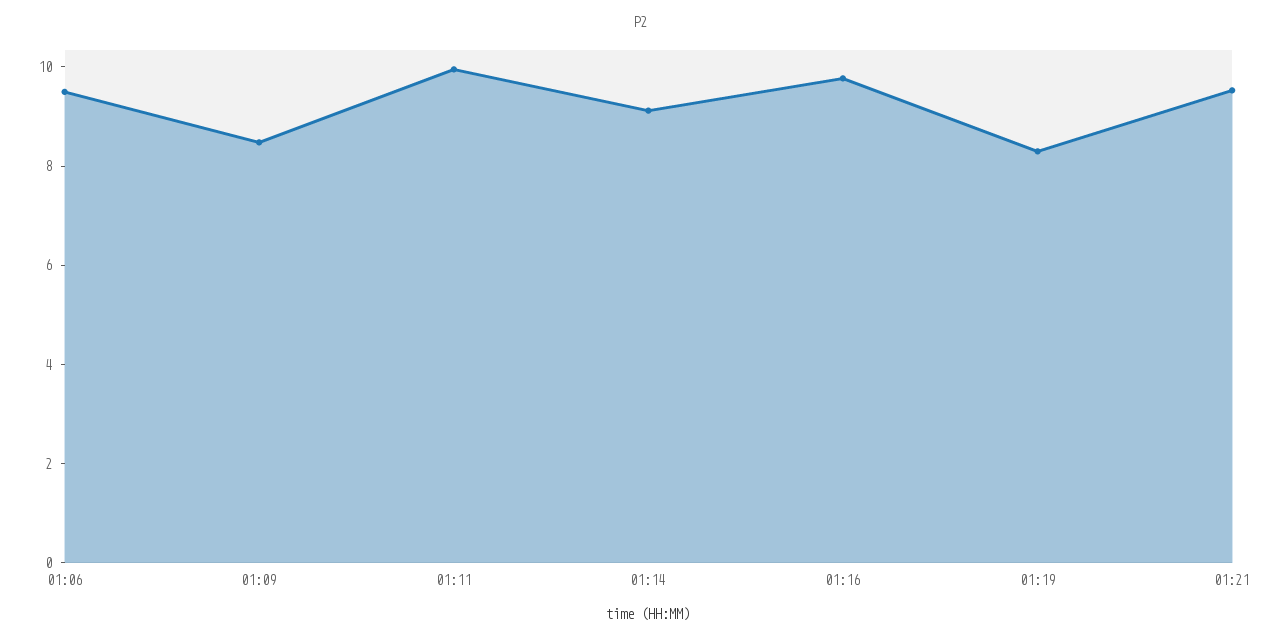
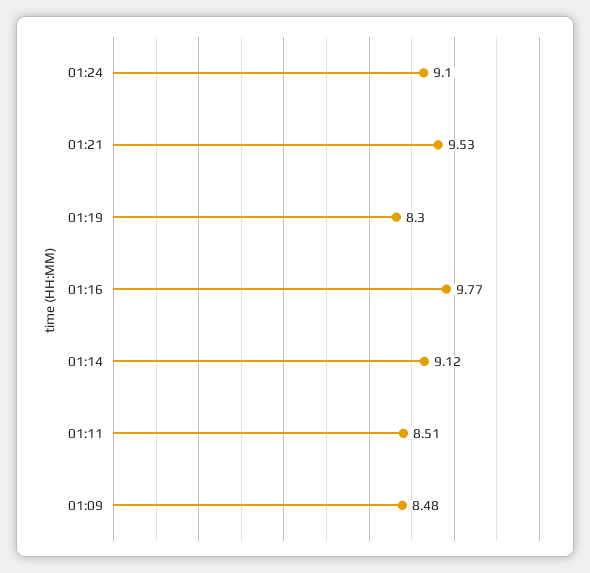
01:06: 9.5 -> none
01:11: 10 -> 8.51
01:24: none -> 9.1

